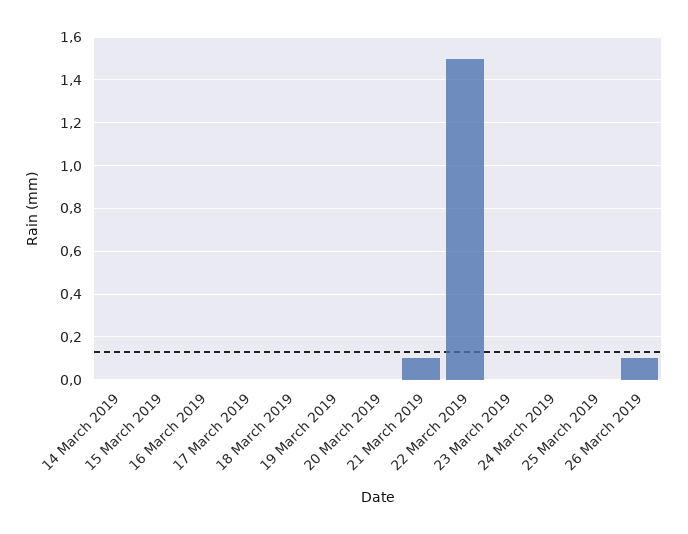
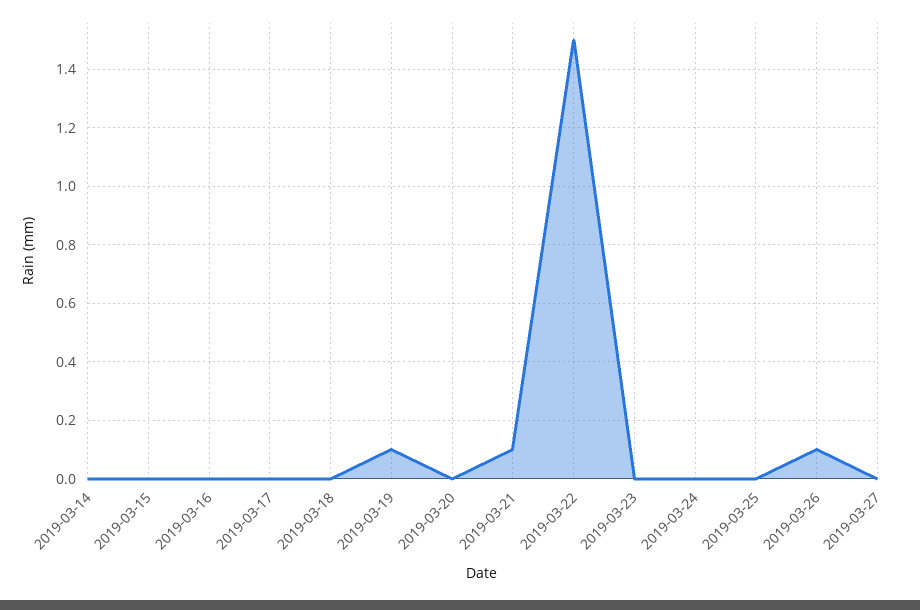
19 March 2019: 0 -> 0.1
2019-03-27: none -> 0

